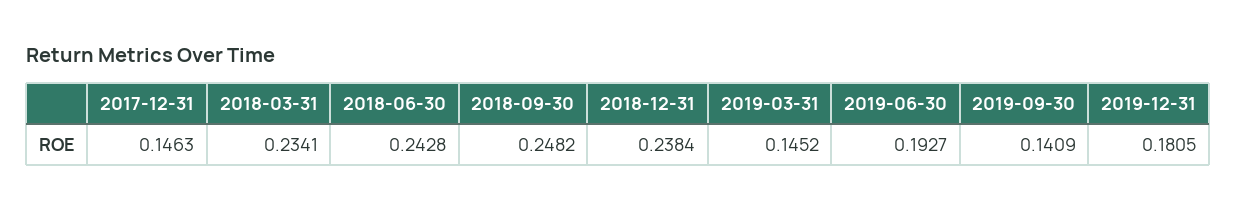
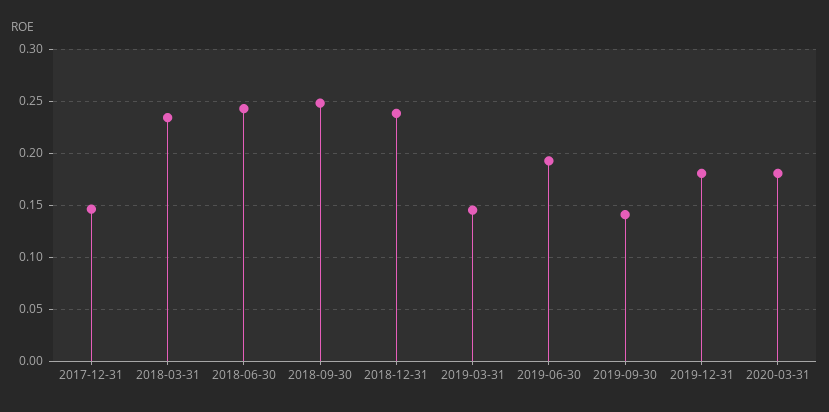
2020-03-31: none -> 0.18

